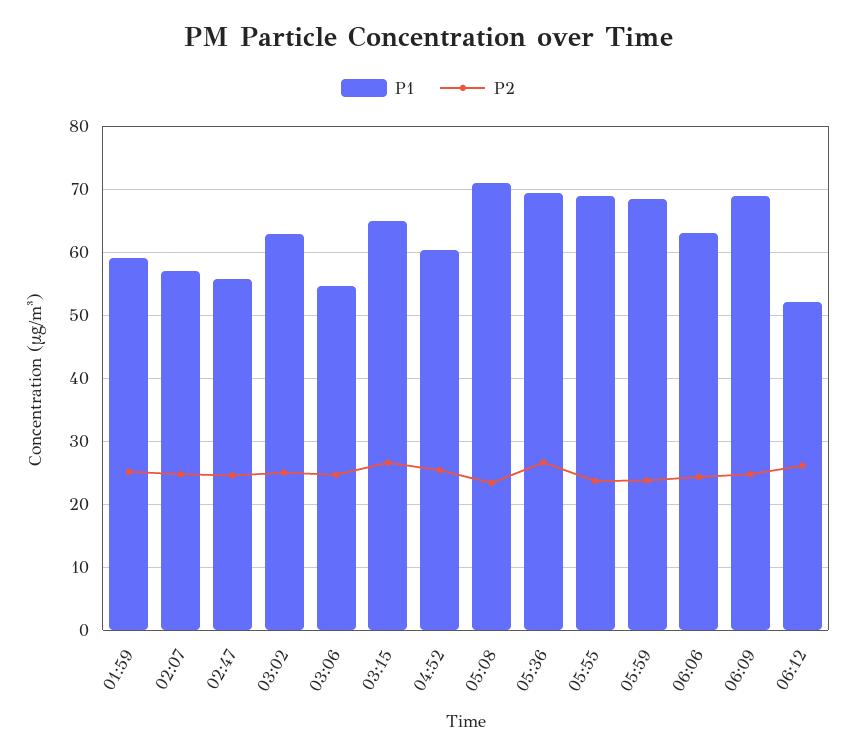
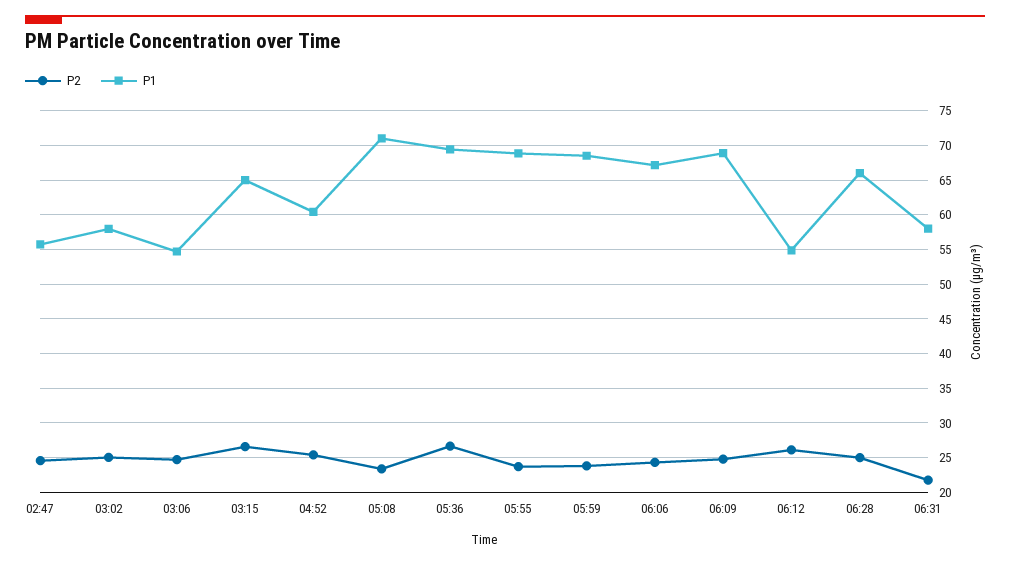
P1, 01:59: 59 -> none
P2, 01:59: 25 -> none
P1, 02:07: 57 -> none
P2, 02:07: 25 -> none
P1, 03:02: 63 -> 58
P1, 06:06: 63 -> 67
P1, 06:12: 52 -> 55
P2, 06:28: none -> 25
P1, 06:28: none -> 66
P2, 06:31: none -> 22
P1, 06:31: none -> 58

